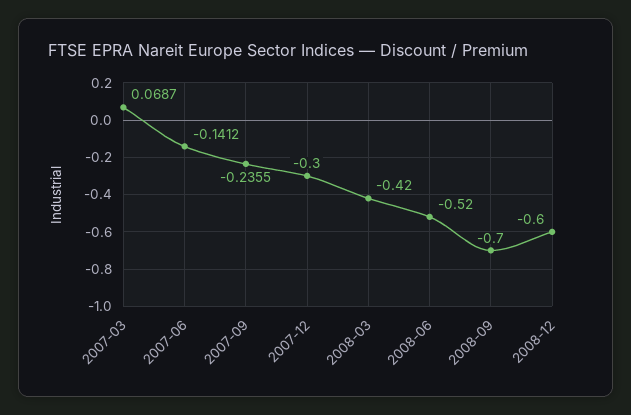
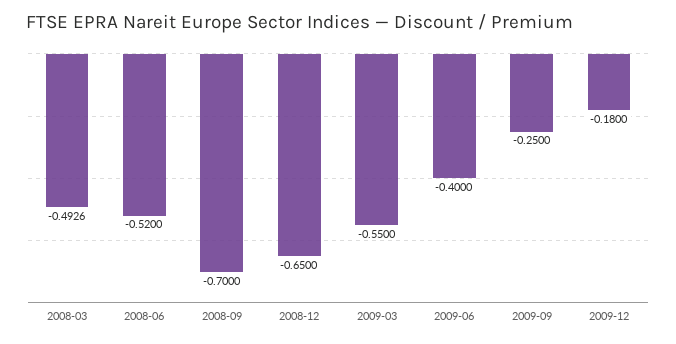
2007-03: 0.0687 -> none
2007-06: -0.1412 -> none
2007-09: -0.2355 -> none
2007-12: -0.3 -> none
2008-03: -0.42 -> -0.4926
2008-12: -0.6 -> -0.65
2009-03: none -> -0.55
2009-06: none -> -0.4
2009-09: none -> -0.25
2009-12: none -> -0.18

